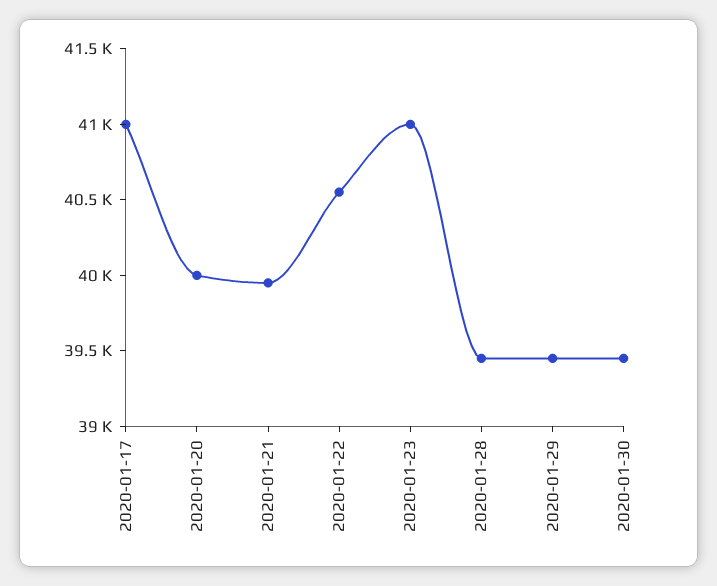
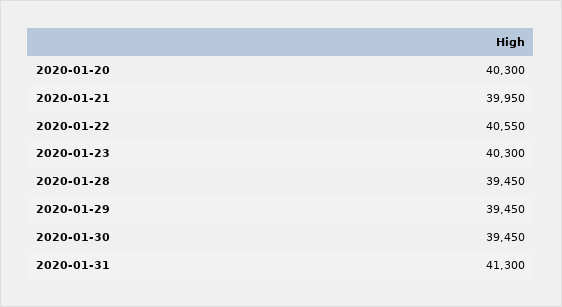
2020-01-17: 41000 -> none
2020-01-20: 40000 -> 40300
2020-01-23: 41000 -> 40300
2020-01-31: none -> 41300

